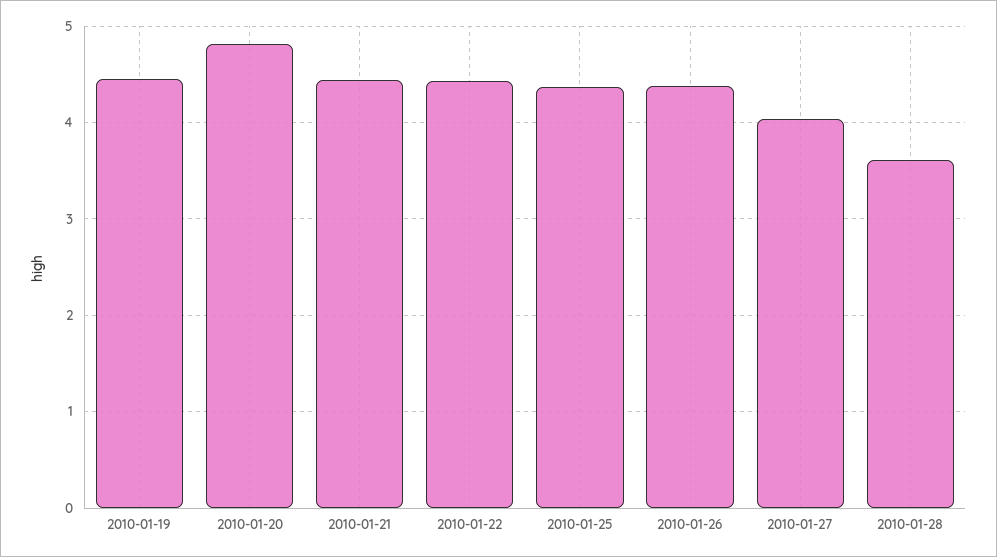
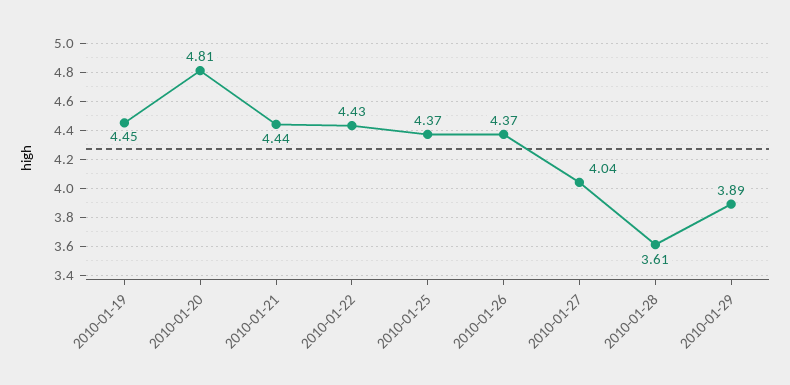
2010-01-29: none -> 3.89

